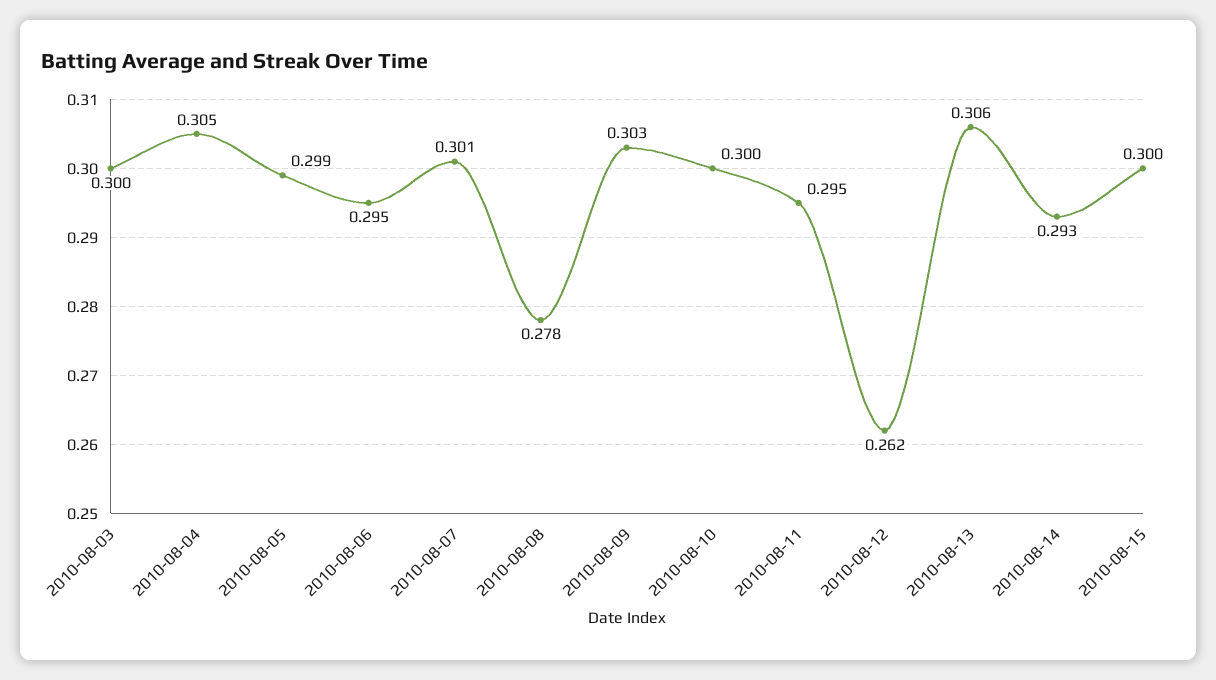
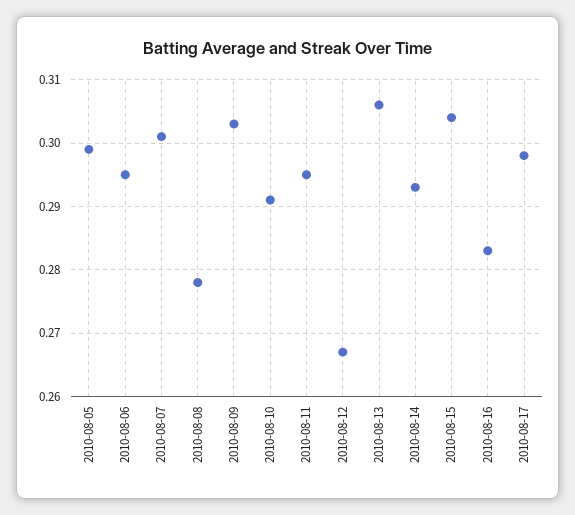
2010-08-03: 0.3 -> none
2010-08-04: 0.305 -> none
2010-08-10: 0.3 -> 0.291
2010-08-12: 0.262 -> 0.267
2010-08-15: 0.3 -> 0.304
2010-08-16: none -> 0.283
2010-08-17: none -> 0.298

